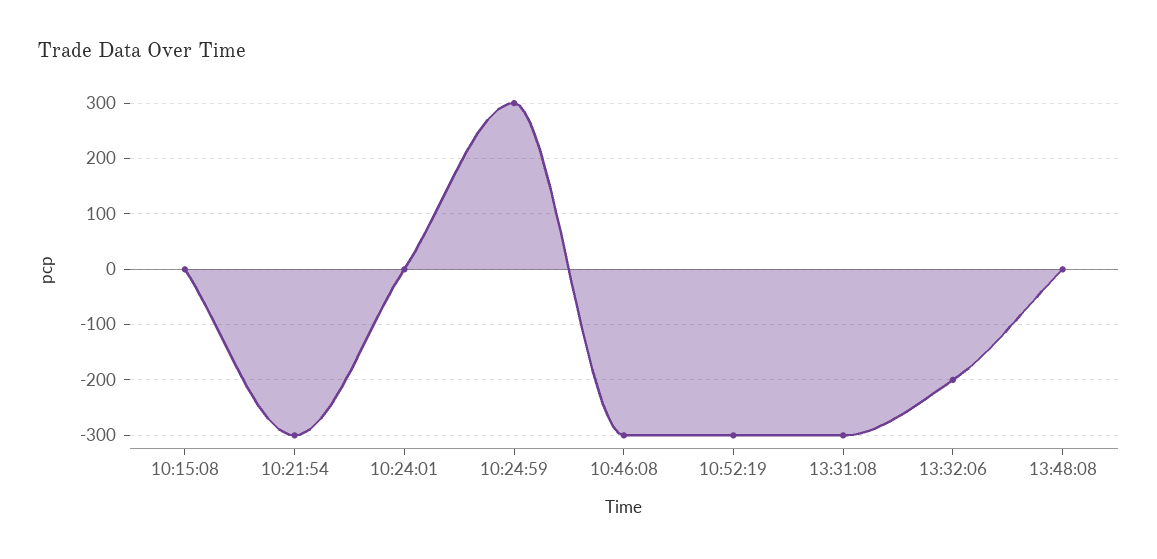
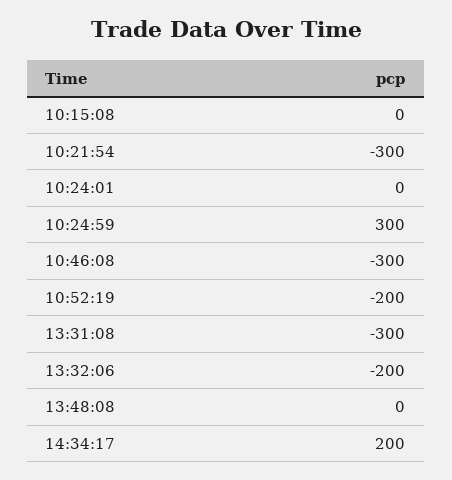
10:52:19: -300 -> -200
14:34:17: none -> 200

